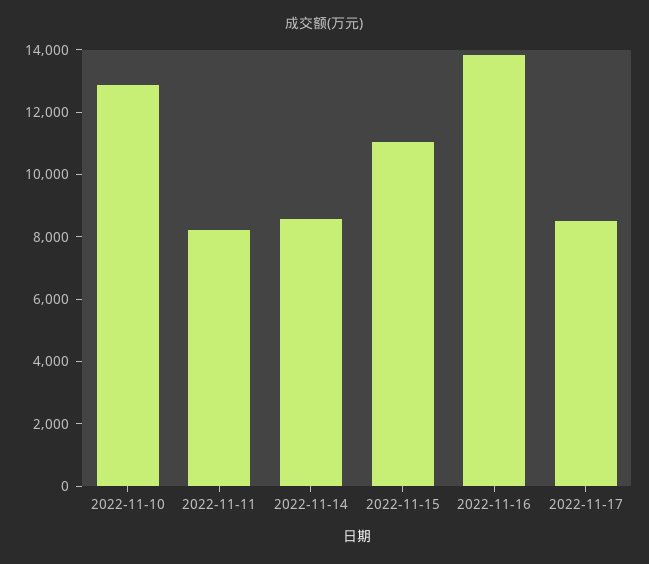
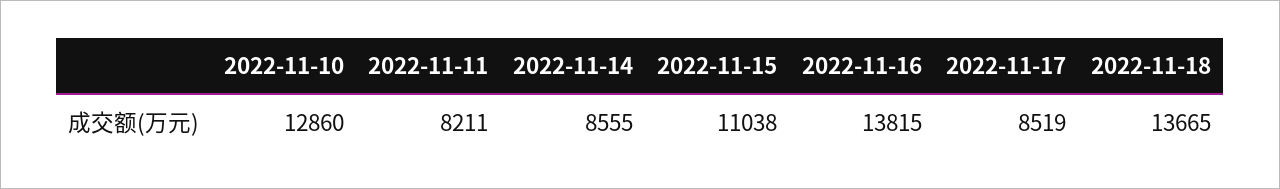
2022-11-18: none -> 13665

